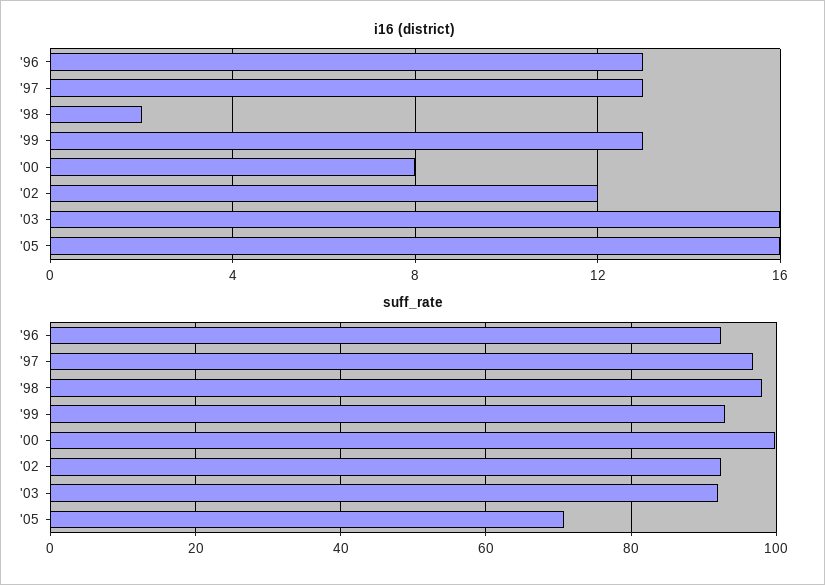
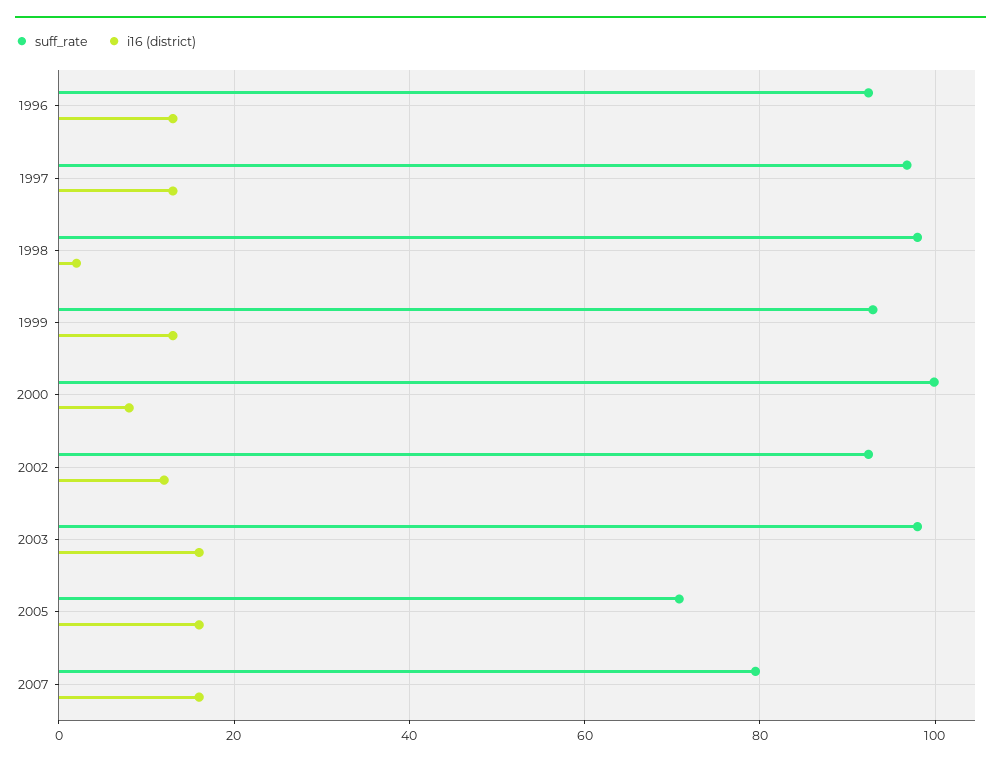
suff_rate, '03: 92 -> 98
suff_rate, 2007: none -> 80
i16 (district), 2007: none -> 16

